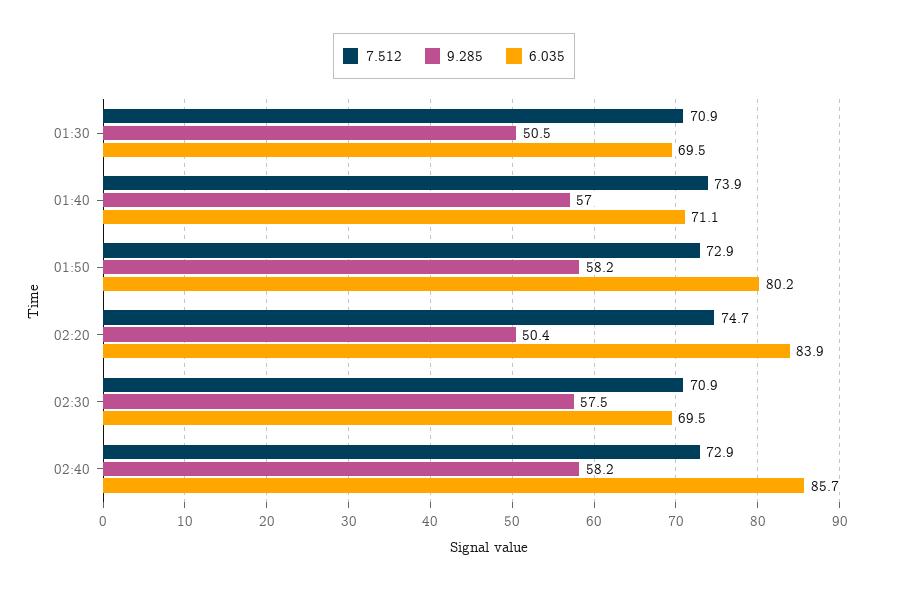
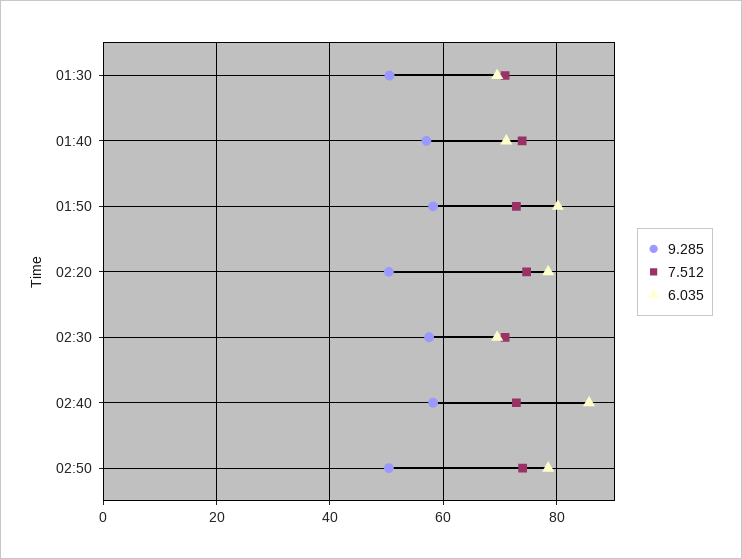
6.035, 02:20: 83.9 -> 78
9.285, 02:50: none -> 50
7.512, 02:50: none -> 74
6.035, 02:50: none -> 78

